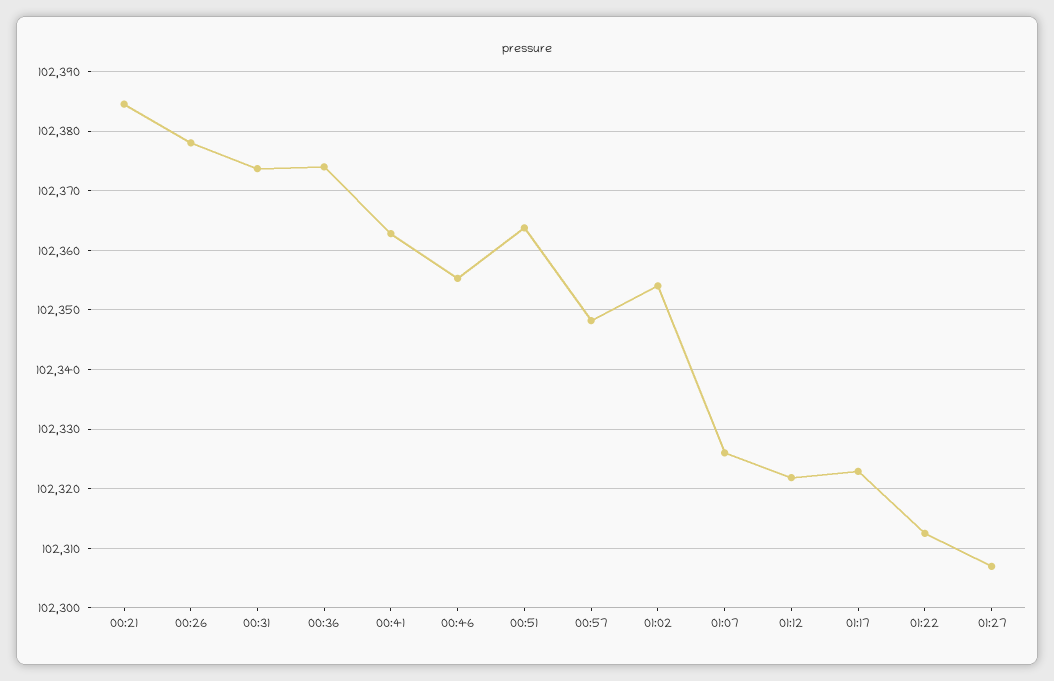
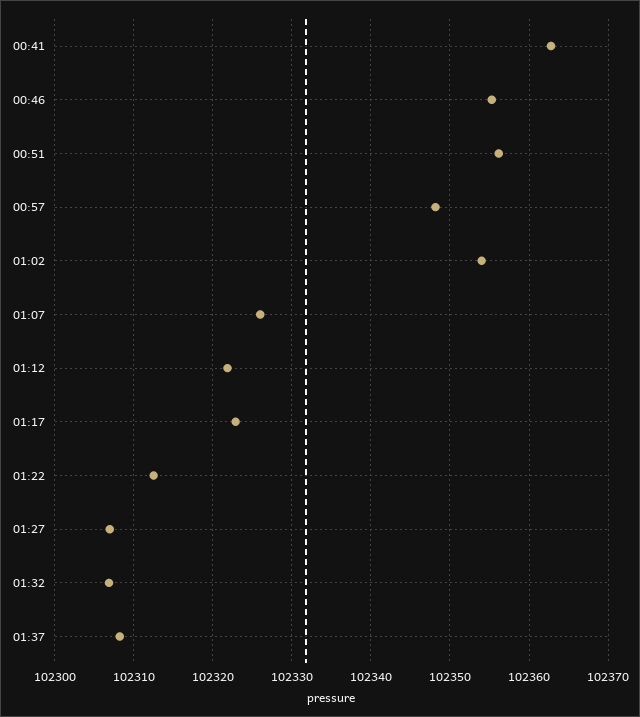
00:21: 102384 -> none
00:26: 102378 -> none
00:31: 102374 -> none
00:36: 102374 -> none
00:51: 102364 -> 102356
01:32: none -> 102307
01:37: none -> 102308

